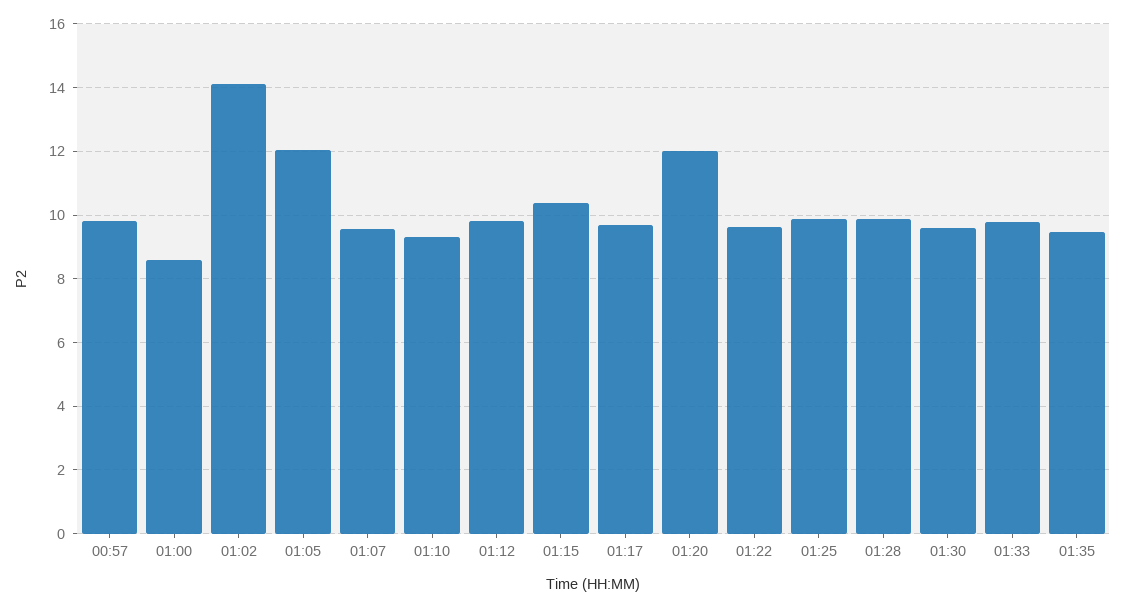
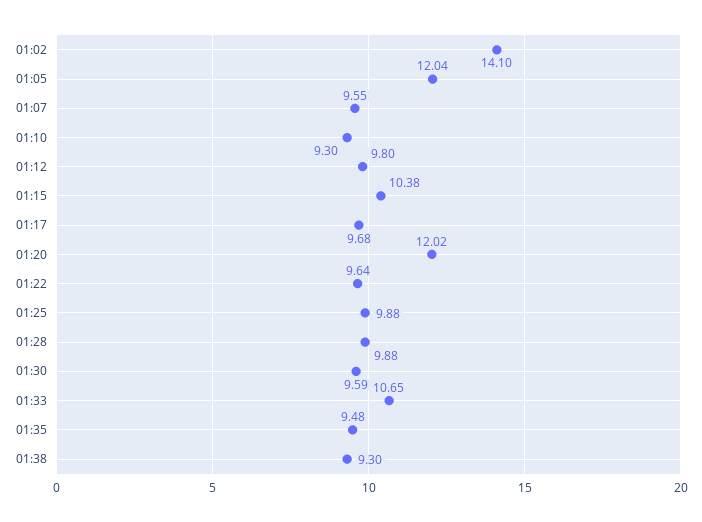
00:57: 9.8 -> none
01:00: 8.6 -> none
01:33: 9.8 -> 10.65
01:38: none -> 9.3

